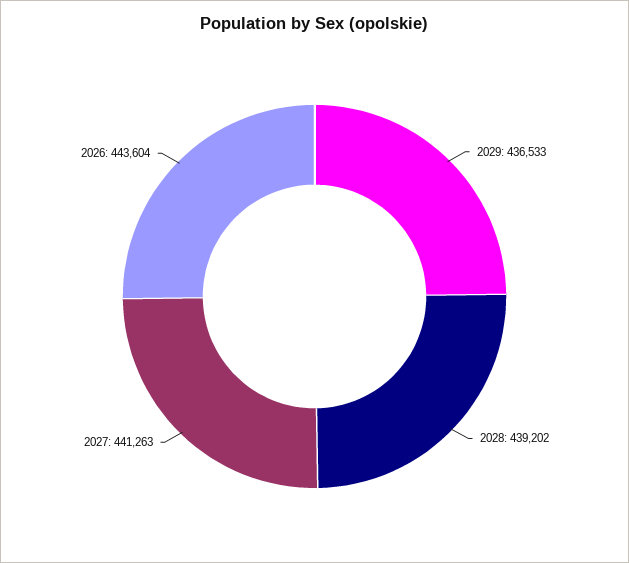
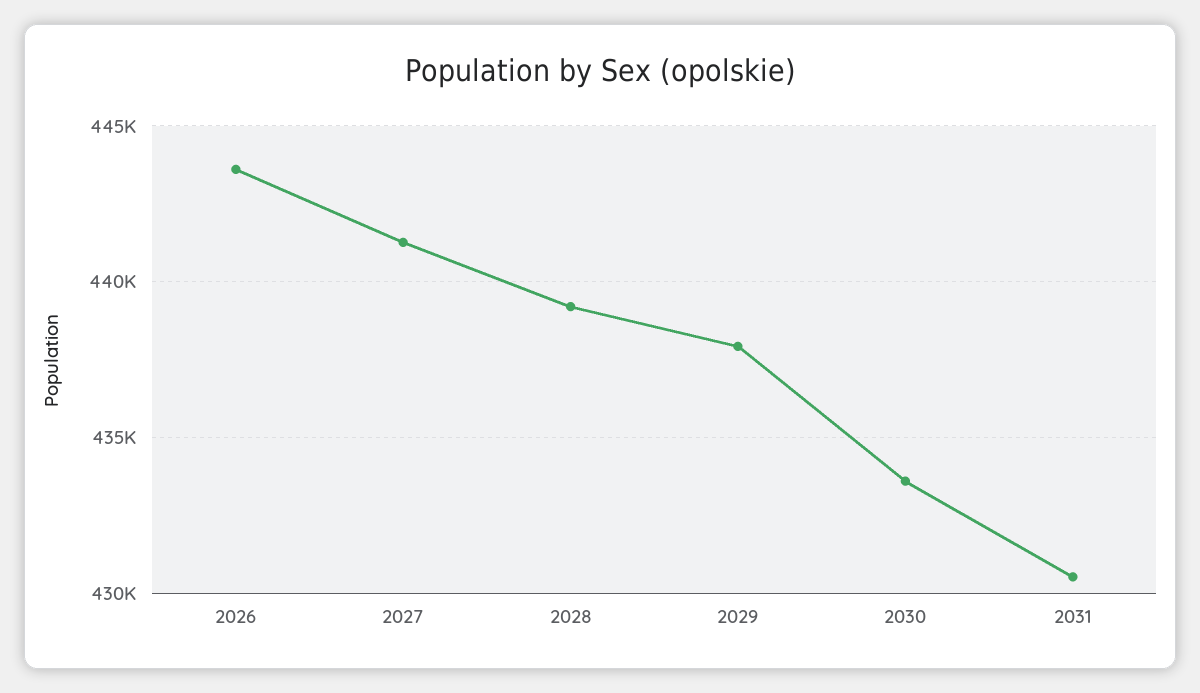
2029: 436533 -> 438000
2030: none -> 433500
2031: none -> 430500

